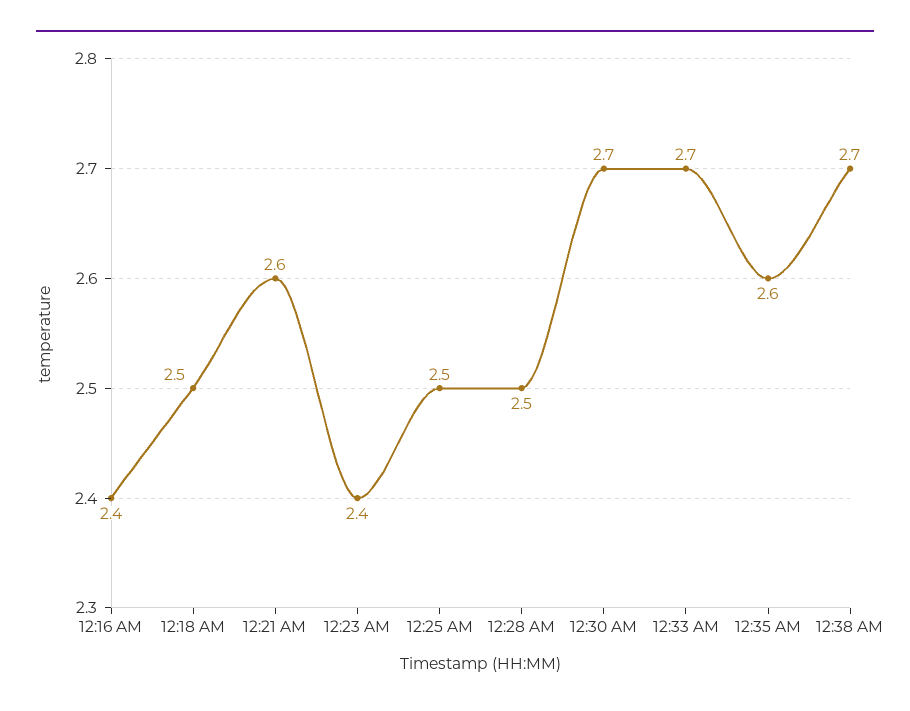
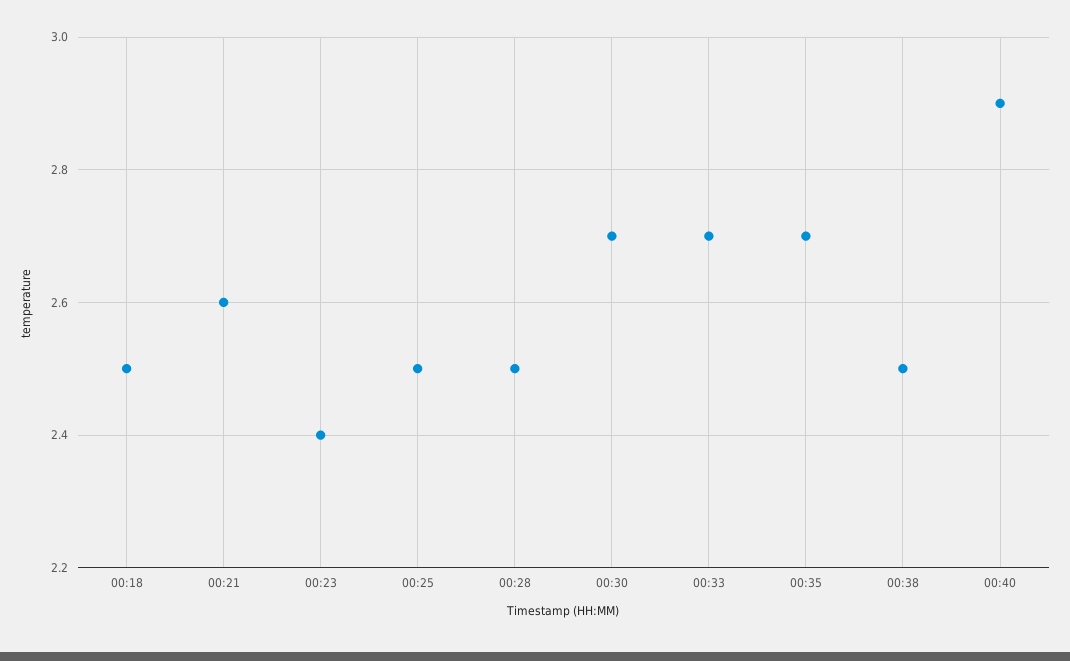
12:16 AM: 2.4 -> none
12:35 AM: 2.6 -> 2.7
12:38 AM: 2.7 -> 2.5
00:40: none -> 2.9

